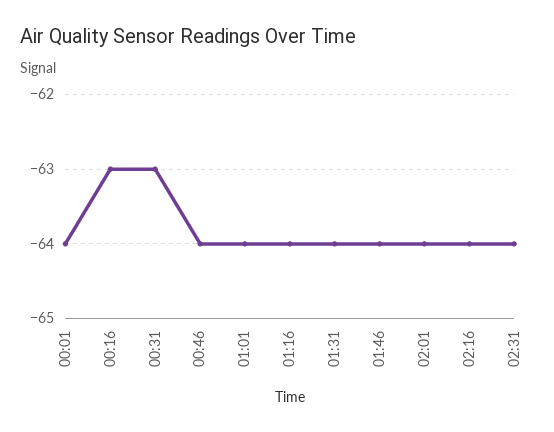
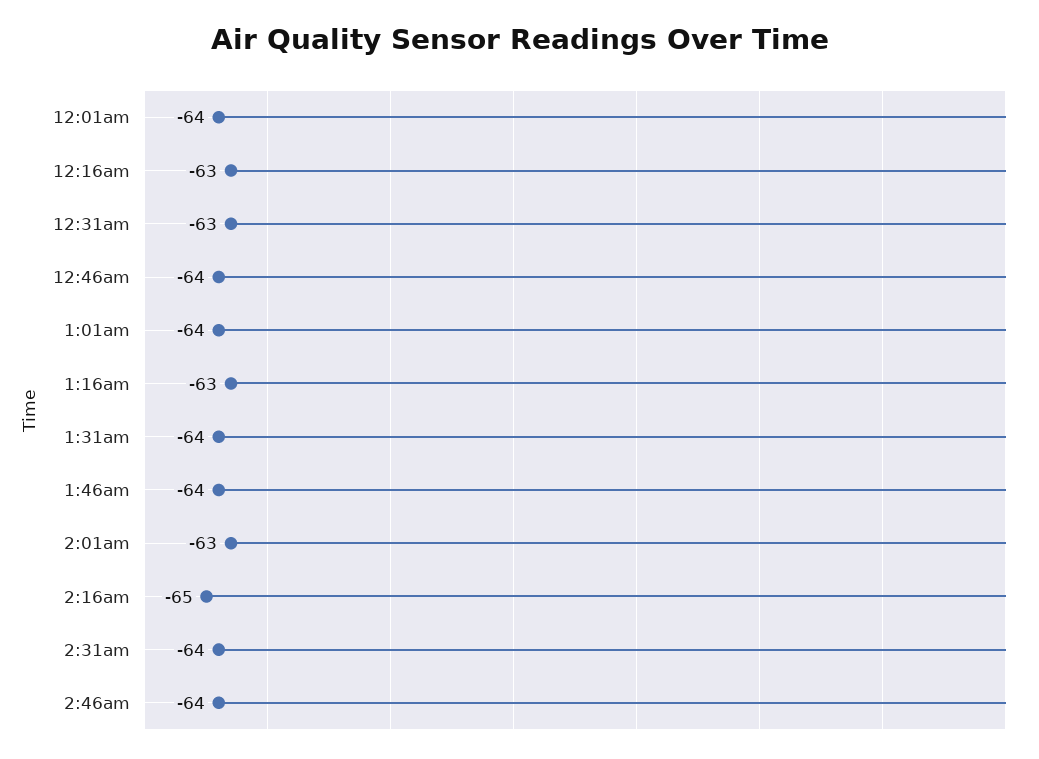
01:16: -64 -> -63
02:01: -64 -> -63
02:16: -64 -> -65
2:46am: none -> -64

